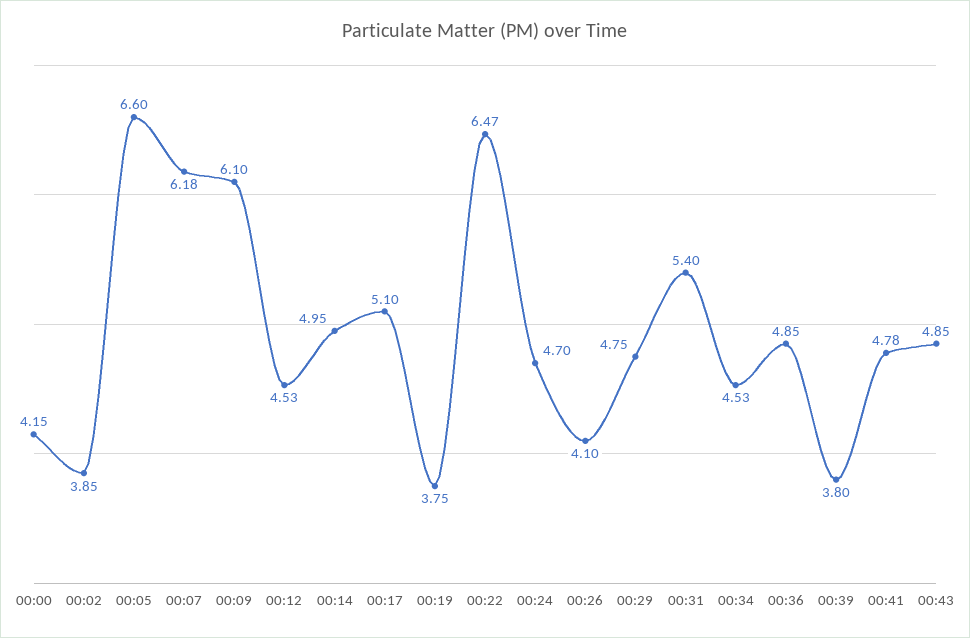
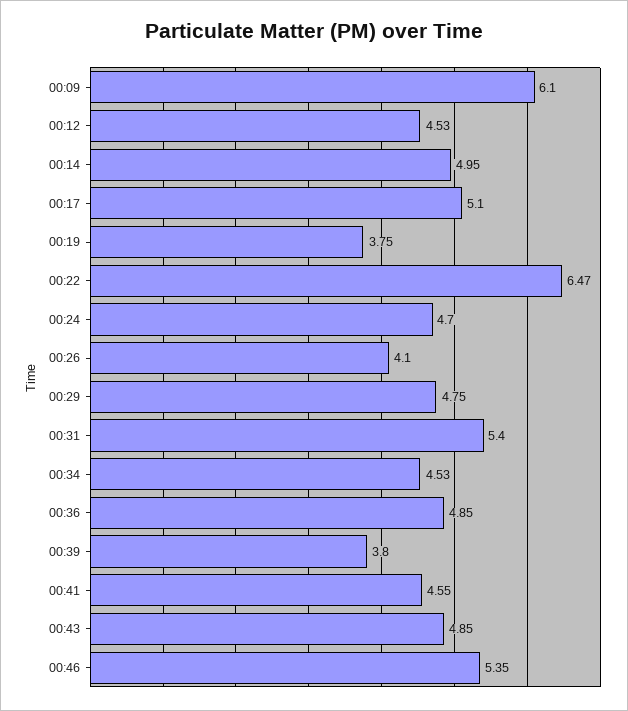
00:00: 4.15 -> none
00:02: 3.85 -> none
00:05: 6.6 -> none
00:07: 6.18 -> none
00:41: 4.78 -> 4.55
00:46: none -> 5.35

